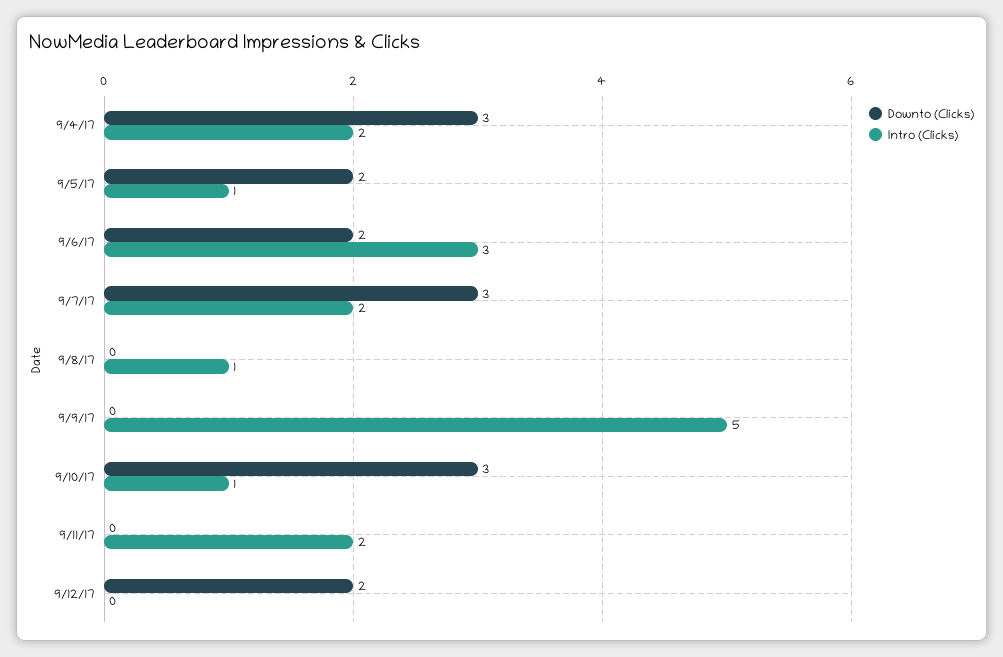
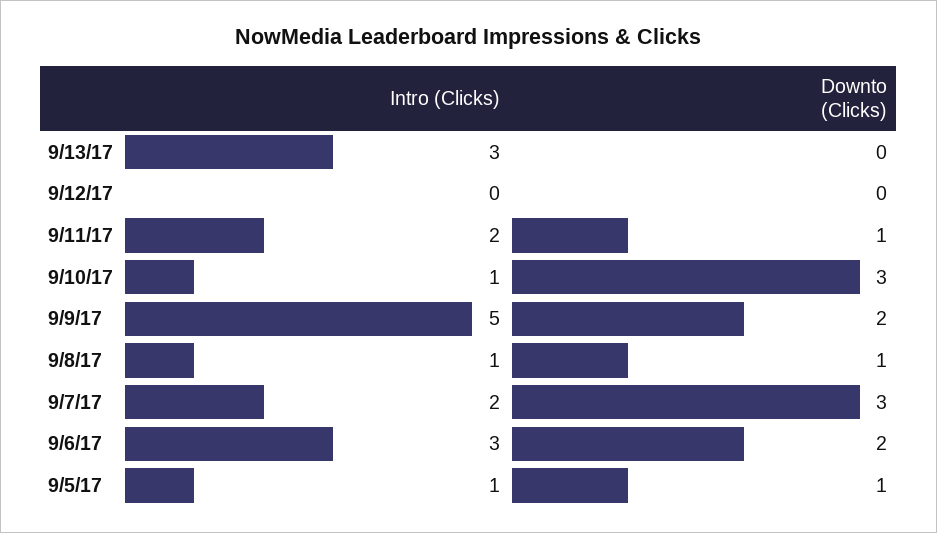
Downto (Clicks), 9/4/17: 3 -> none
Intro (Clicks), 9/4/17: 2 -> none
Downto (Clicks), 9/5/17: 2 -> 1
Downto (Clicks), 9/8/17: 0 -> 1
Downto (Clicks), 9/9/17: 0 -> 2
Downto (Clicks), 9/11/17: 0 -> 1
Downto (Clicks), 9/12/17: 2 -> 0
Intro (Clicks), 9/13/17: none -> 3
Downto (Clicks), 9/13/17: none -> 0

